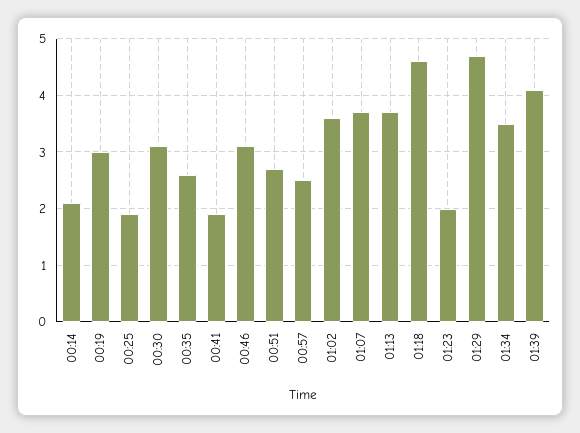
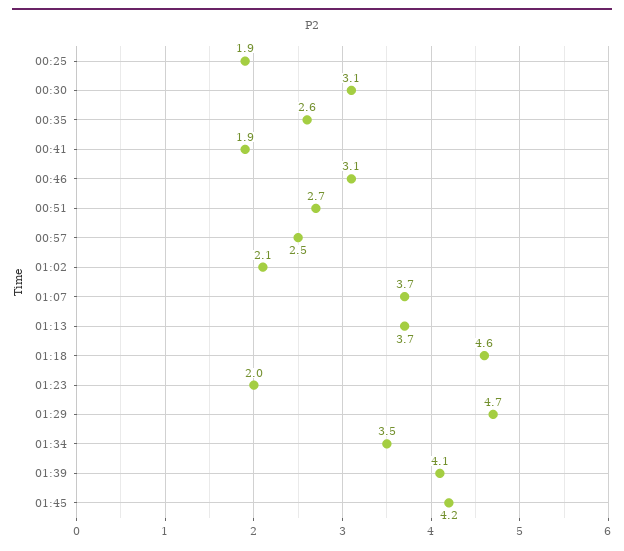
00:14: 2 -> none
00:19: 3 -> none
01:02: 3.5 -> 2.1
01:45: none -> 4.2

